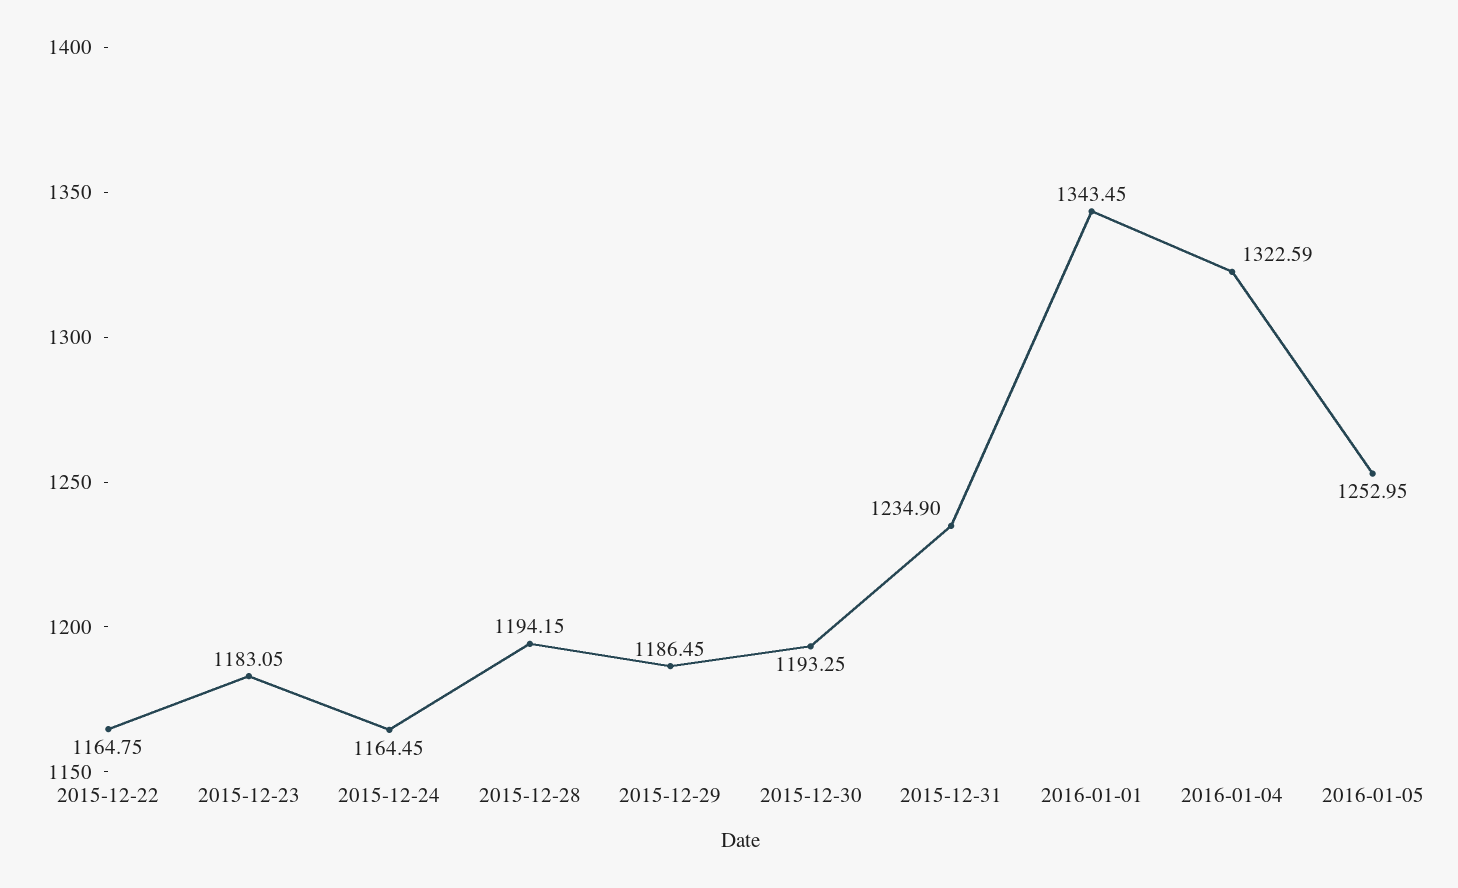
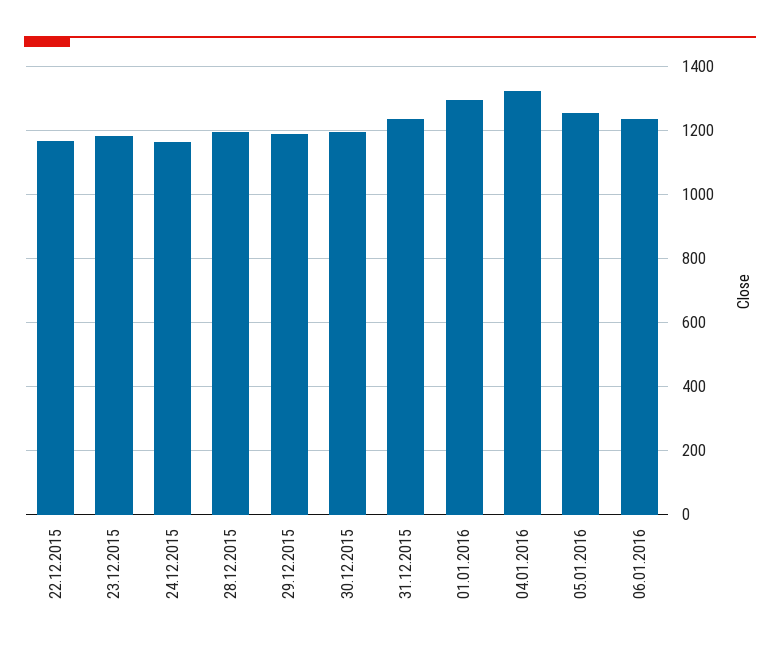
2016-01-01: 1343.45 -> 1300
06.01.2016: none -> 1240

